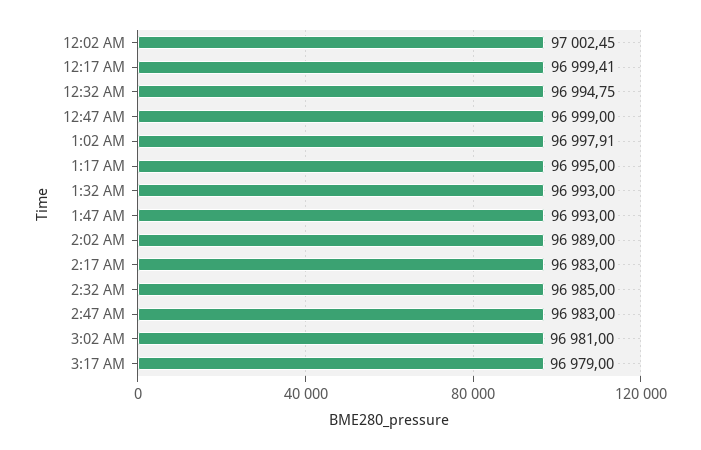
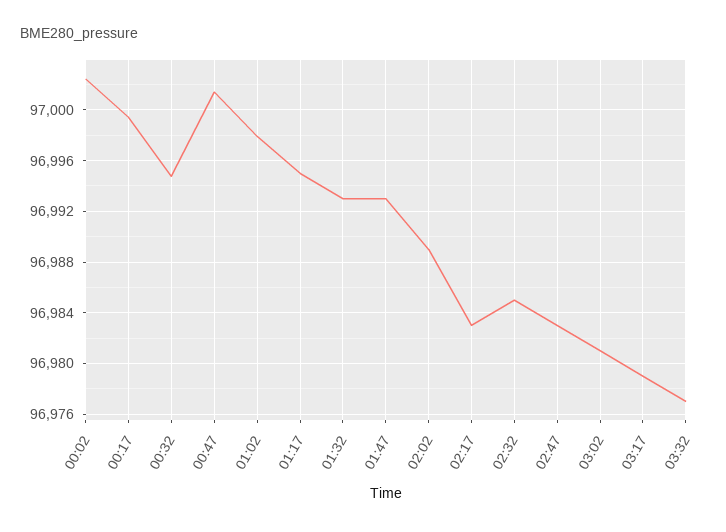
12:47 AM: 96999 -> 97001.5
03:32: none -> 96977

